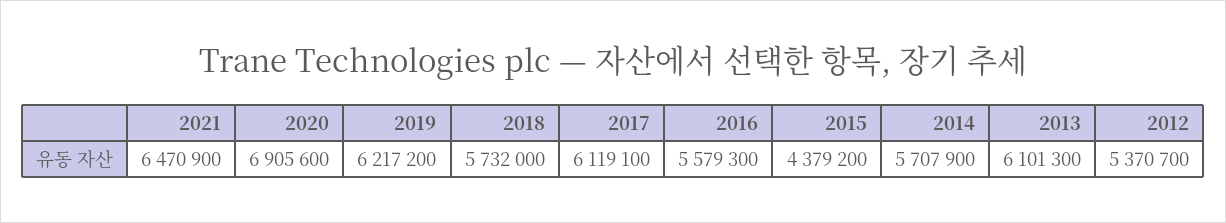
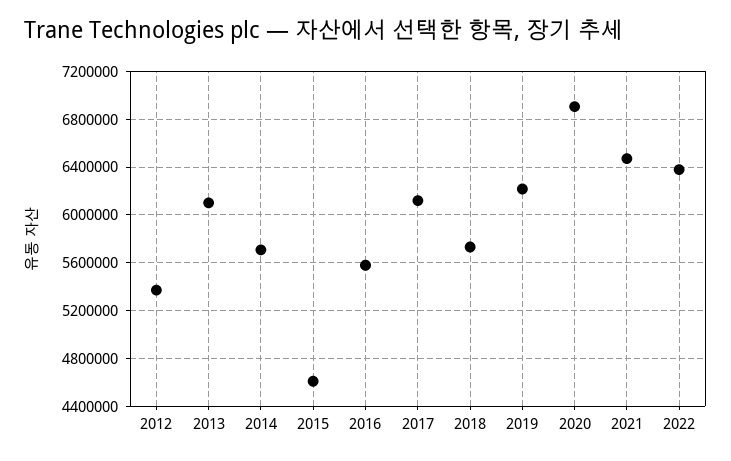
2015: 4379200 -> 4600000
2022: none -> 6400000

